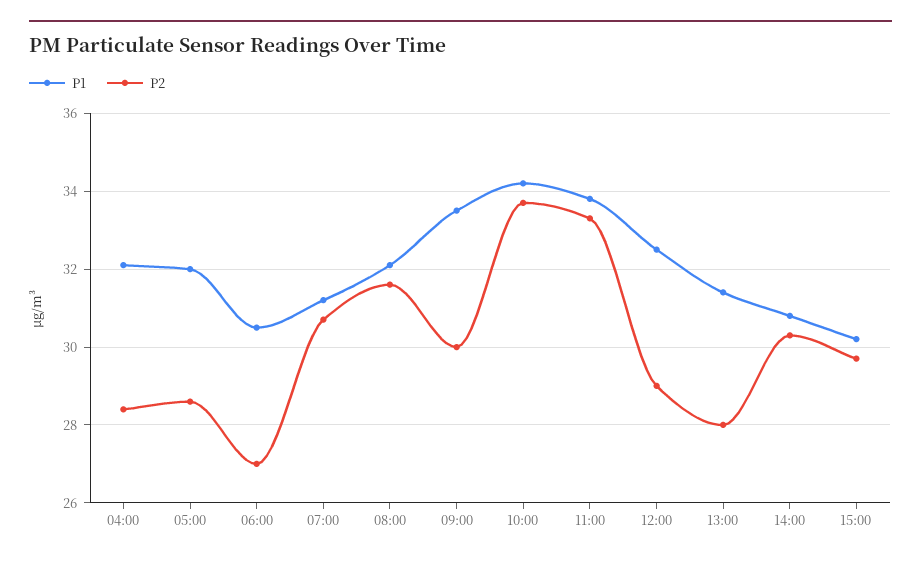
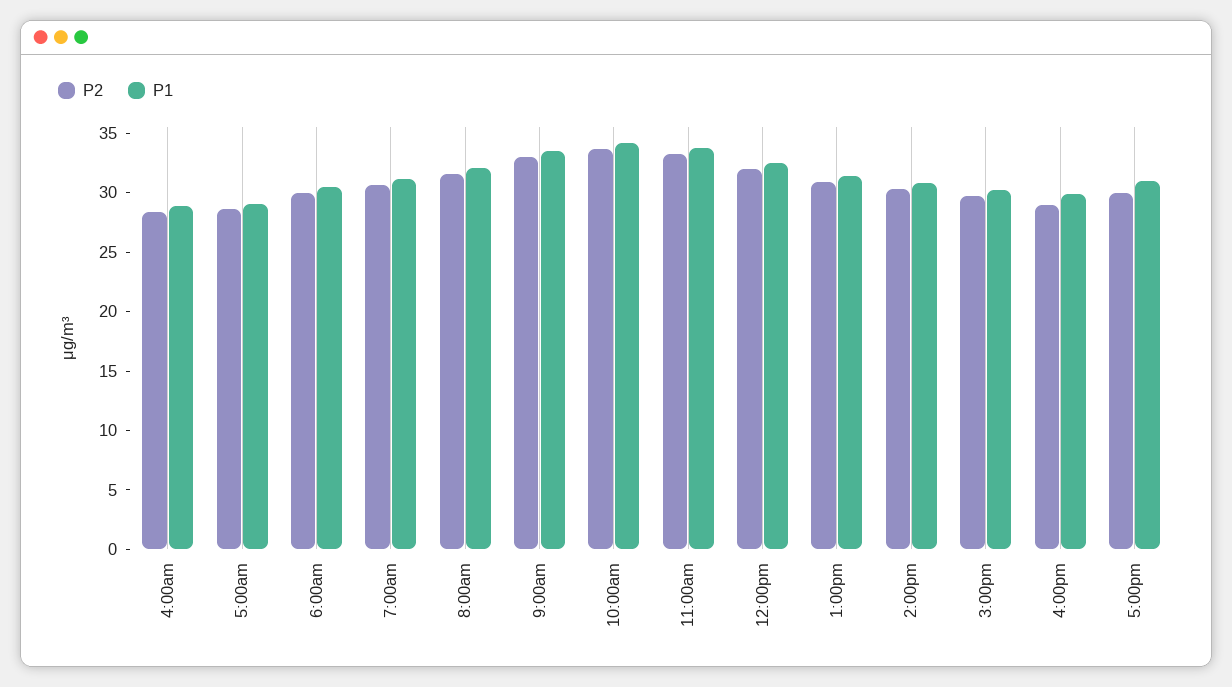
P1, 04:00: 32 -> 29
P1, 05:00: 32 -> 29
P2, 06:00: 27 -> 30
P2, 09:00: 30 -> 33
P2, 12:00: 29 -> 32
P2, 13:00: 28 -> 31
P2, 4:00pm: none -> 29
P1, 4:00pm: none -> 30
P2, 5:00pm: none -> 30
P1, 5:00pm: none -> 31

